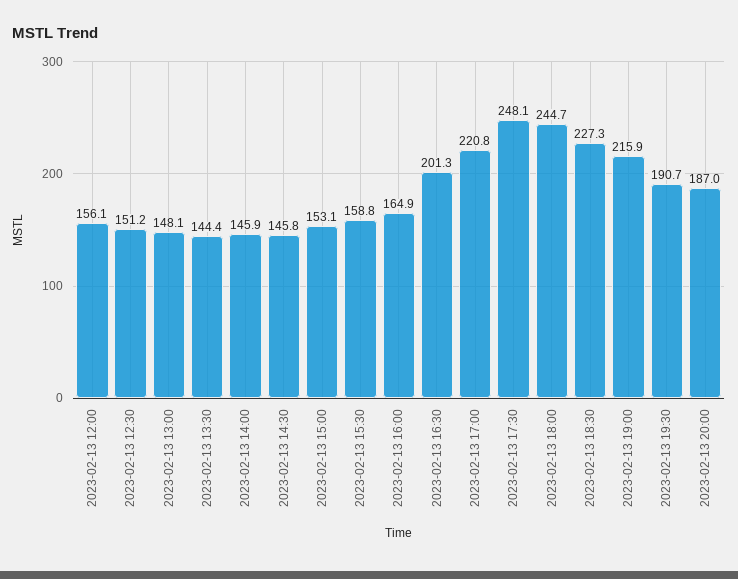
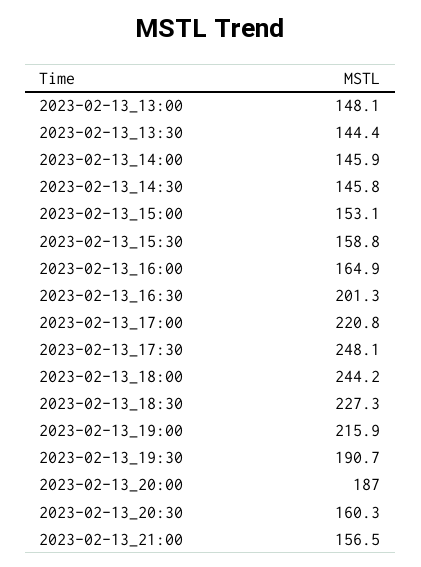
2023-02-13 12:00: 156.1 -> none
2023-02-13 12:30: 151.2 -> none
2023-02-13 18:00: 244.7 -> 244.2
2023-02-13_20:30: none -> 160.3
2023-02-13_21:00: none -> 156.5

